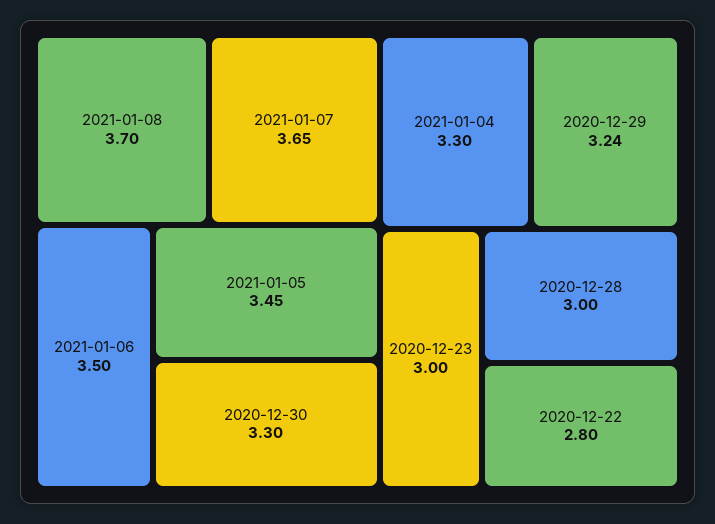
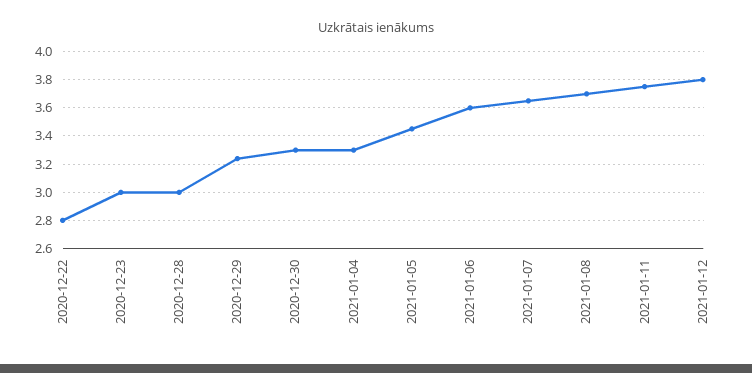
2021-01-06: 3.5 -> 3.6
2021-01-11: none -> 3.75
2021-01-12: none -> 3.8

